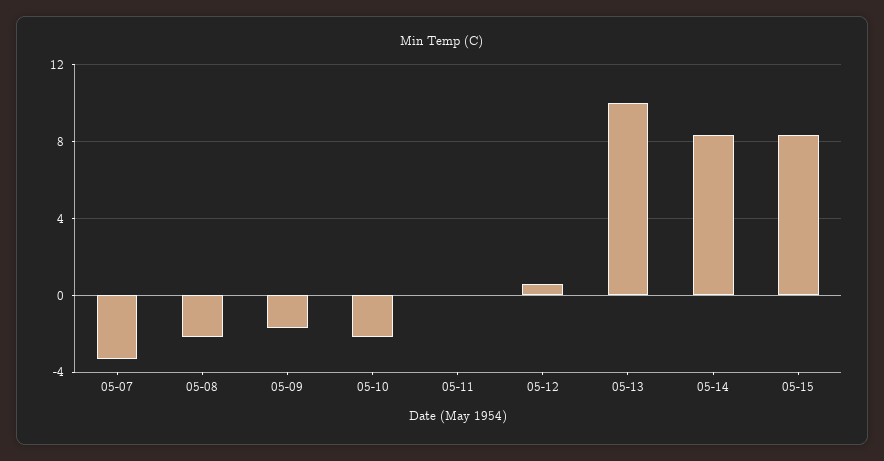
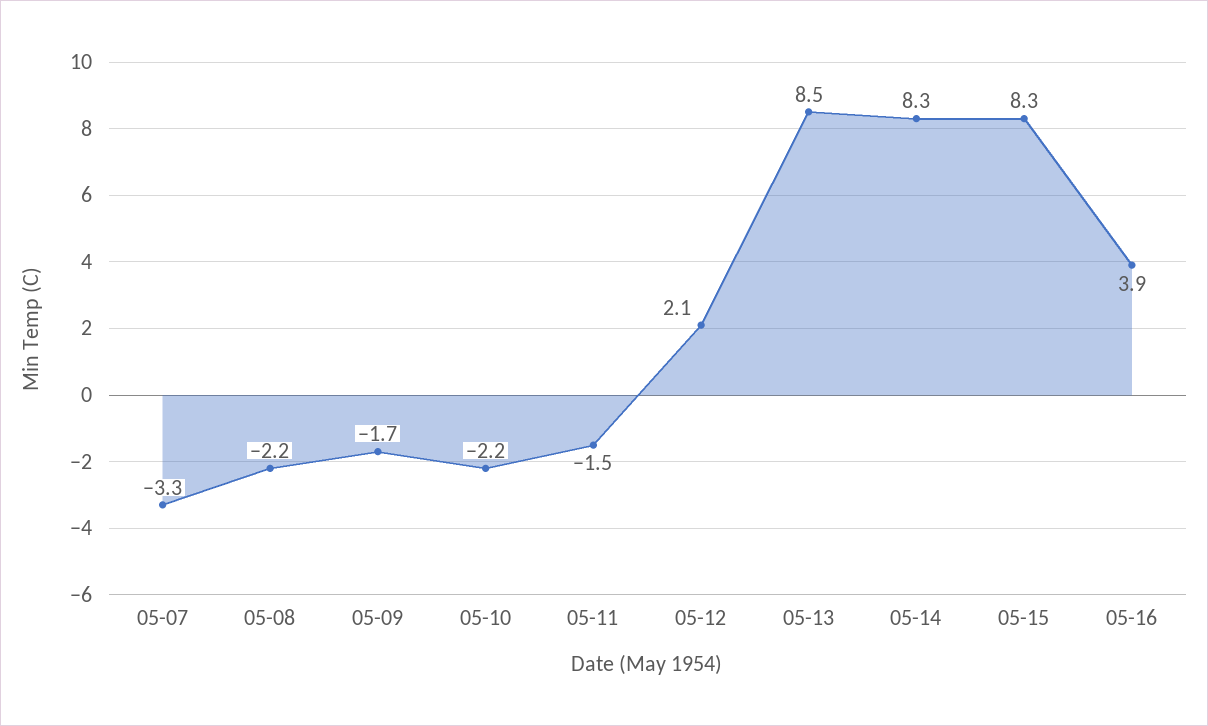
05-11: 0 -> -1.5
05-12: 0.5 -> 2.1
05-13: 10 -> 8.5
05-16: none -> 3.9

